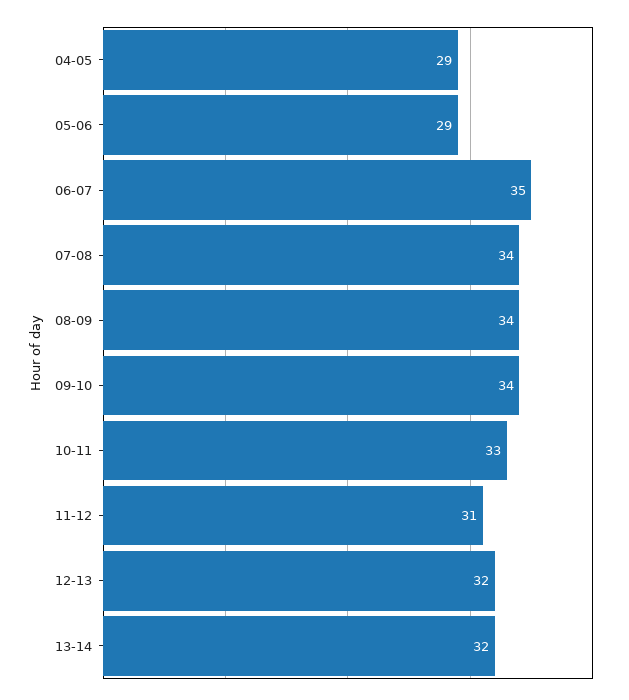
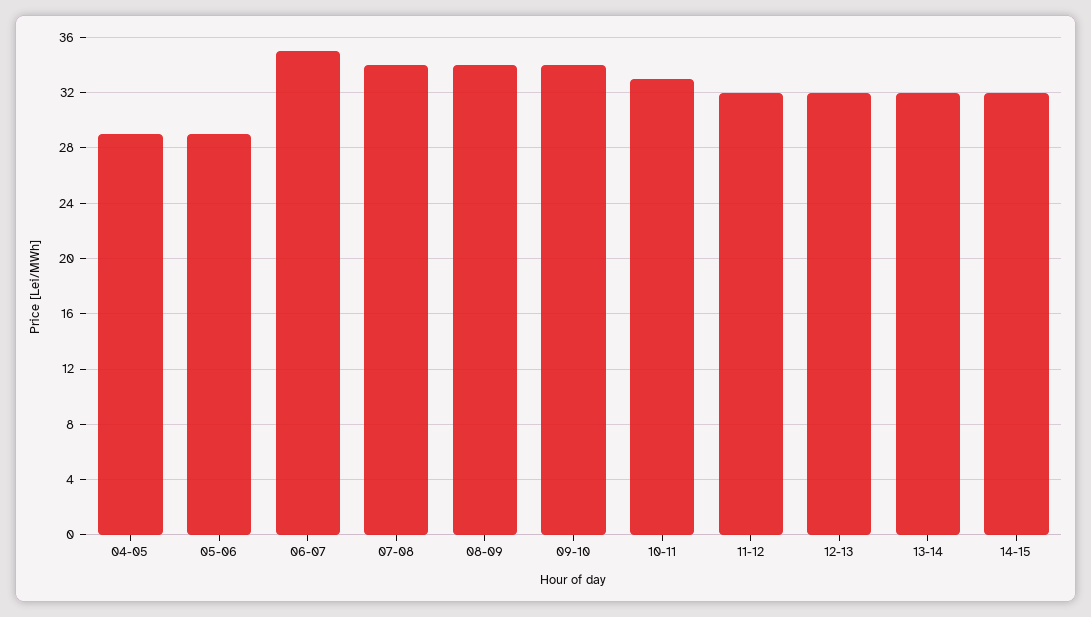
11-12: 31 -> 32
14-15: none -> 32

